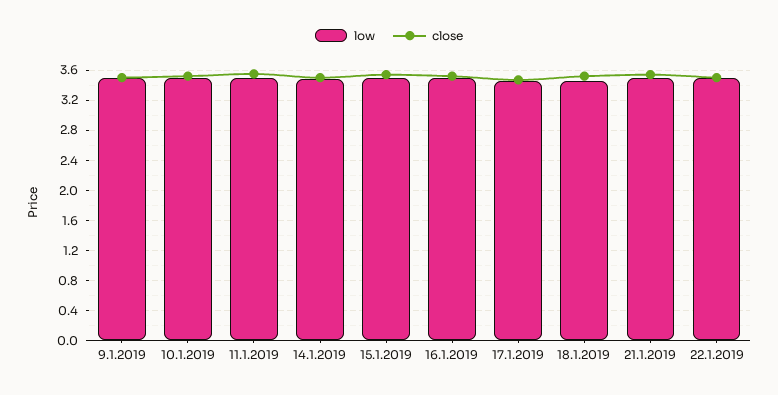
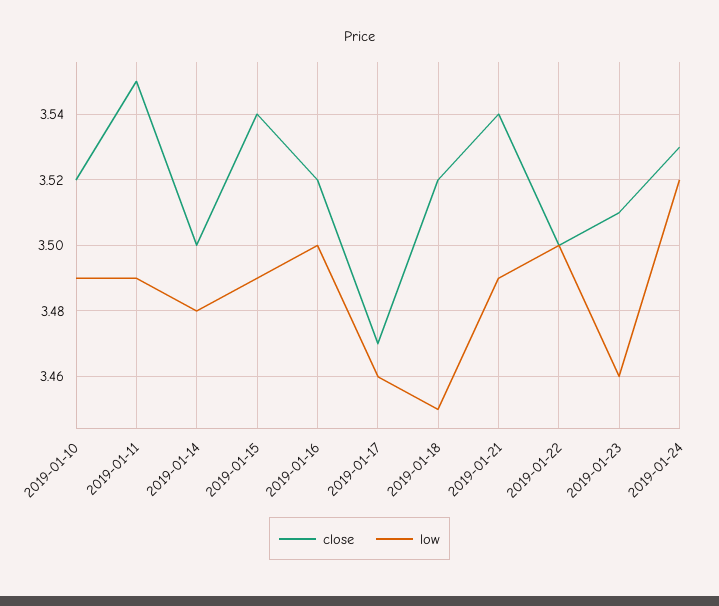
low, 9.1.2019: 3.5 -> none
close, 9.1.2019: 3.5 -> none
close, 2019-01-23: none -> 3.51
low, 2019-01-23: none -> 3.46
close, 2019-01-24: none -> 3.53
low, 2019-01-24: none -> 3.52

